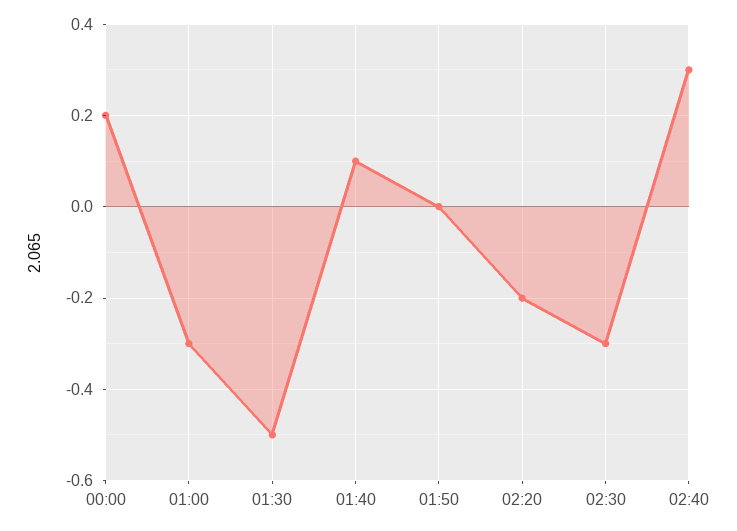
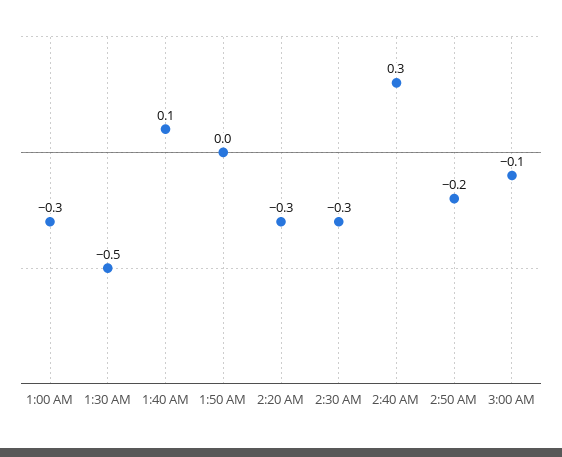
00:00: 0.2 -> none
02:20: -0.2 -> -0.3
2:50 AM: none -> -0.2
3:00 AM: none -> -0.1

